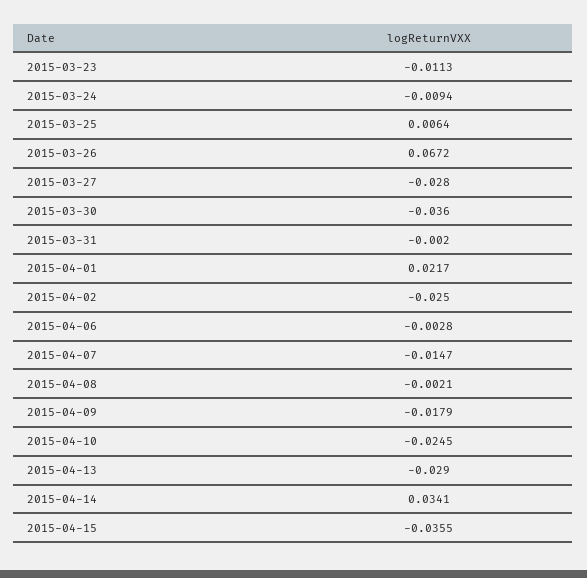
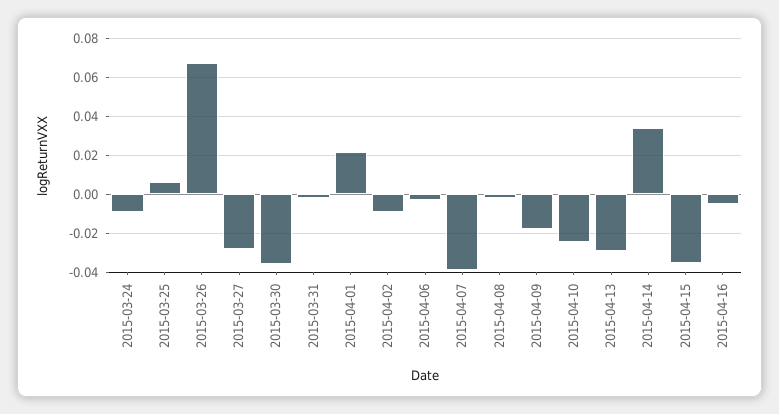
2015-03-23: -0.0113 -> none
2015-04-02: -0.025 -> -0.01
2015-04-07: -0.0147 -> -0.04
2015-04-16: none -> -0.005

